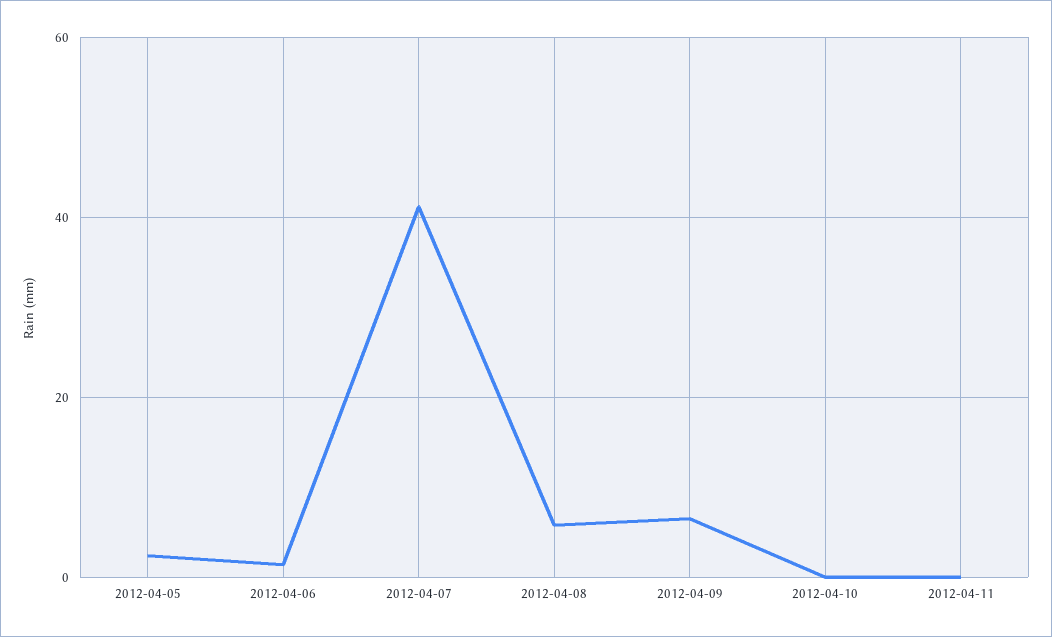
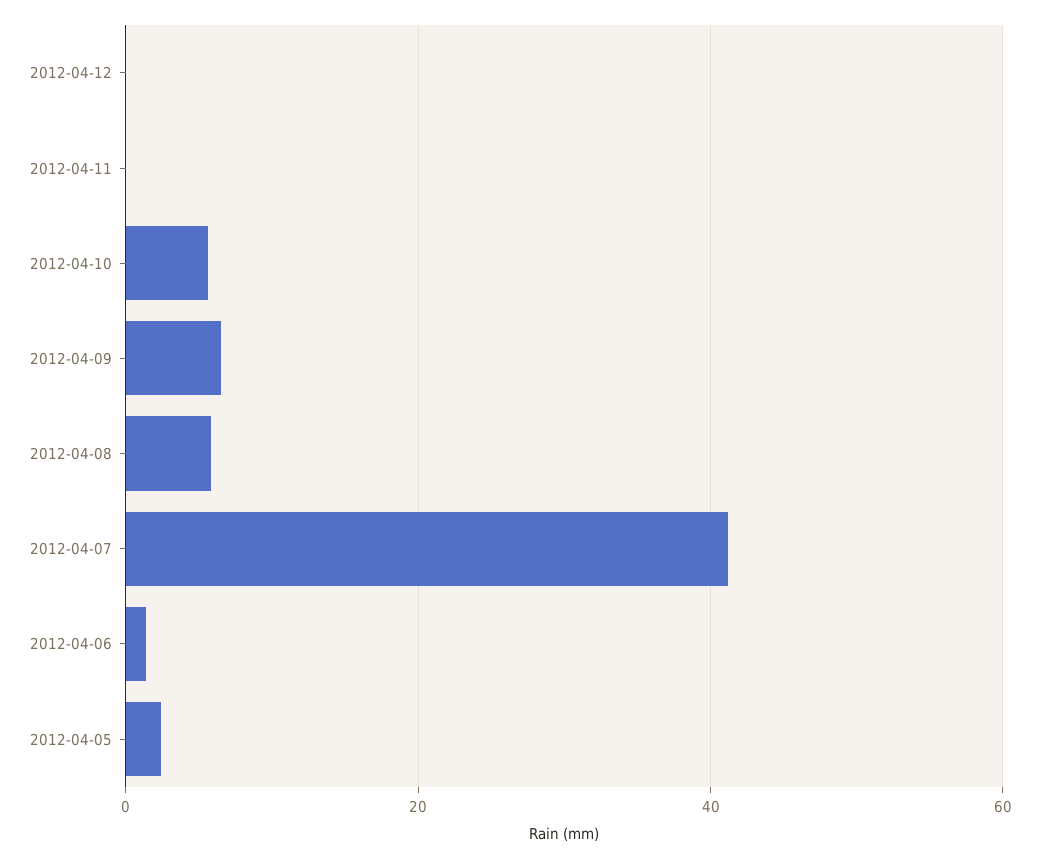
2012-04-10: 0 -> 6
2012-04-12: none -> 0

